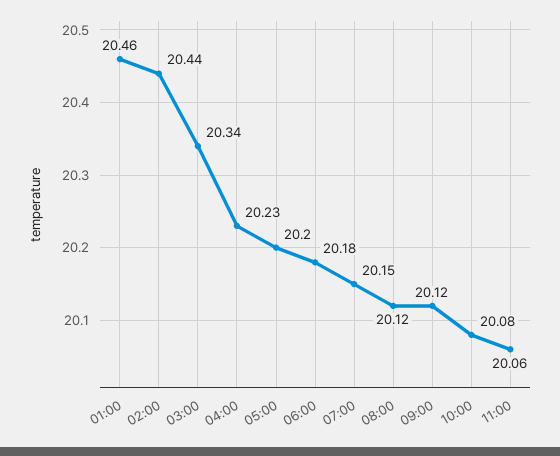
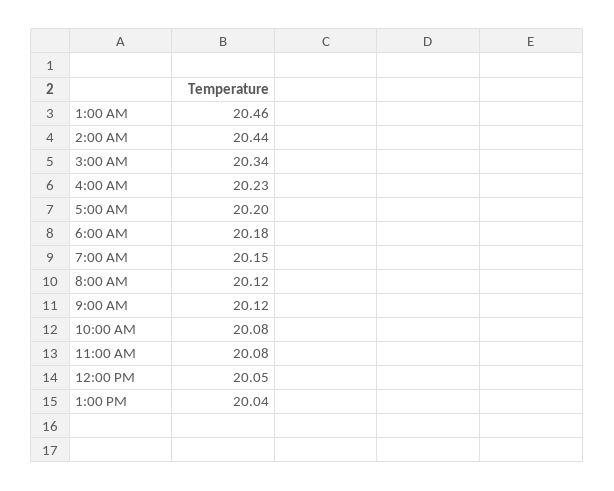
11:00: 20.06 -> 20.08
12:00 PM: none -> 20.05
1:00 PM: none -> 20.04

